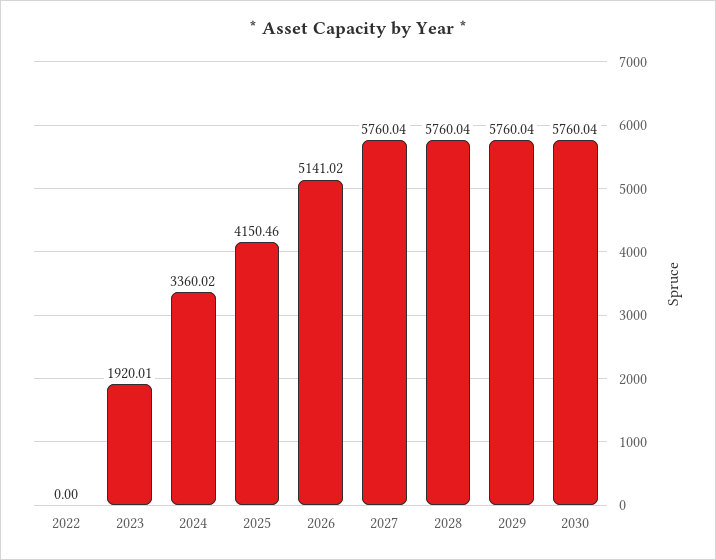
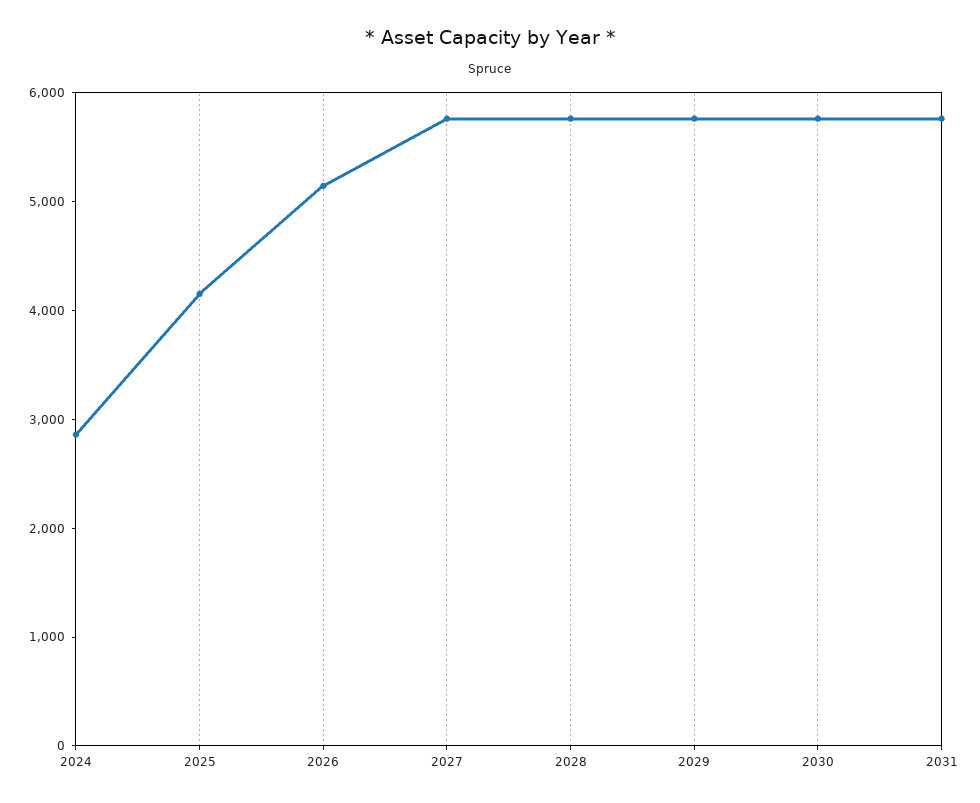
2022: 0 -> none
2023: 1920.01 -> none
2024: 3360.02 -> 2800
2031: none -> 5800

